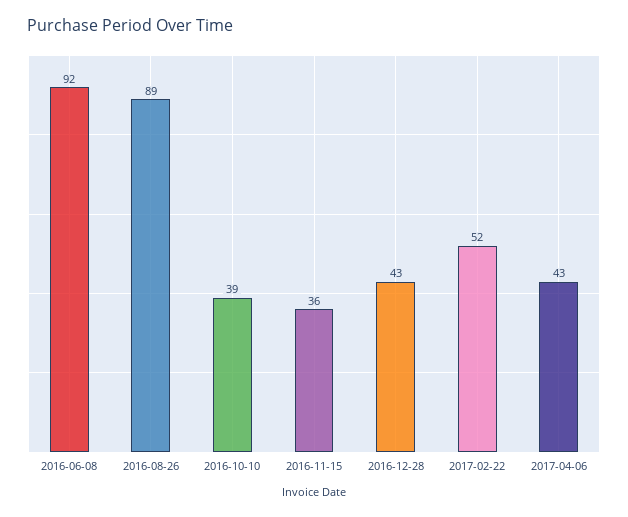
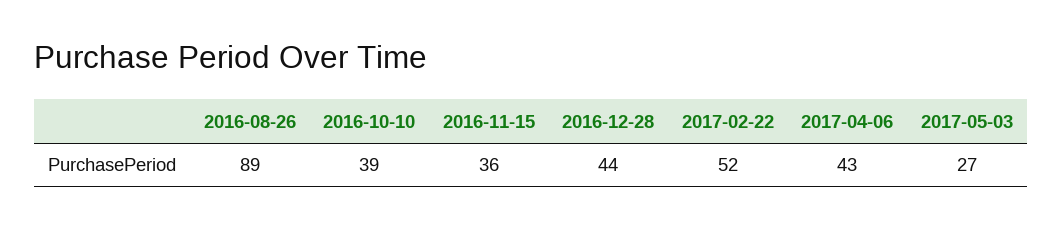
2016-06-08: 92 -> none
2016-12-28: 43 -> 44
2017-05-03: none -> 27

